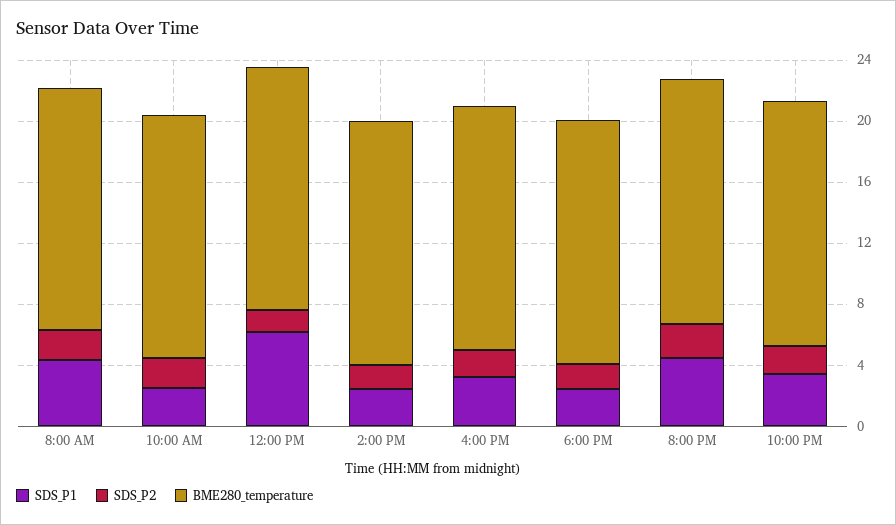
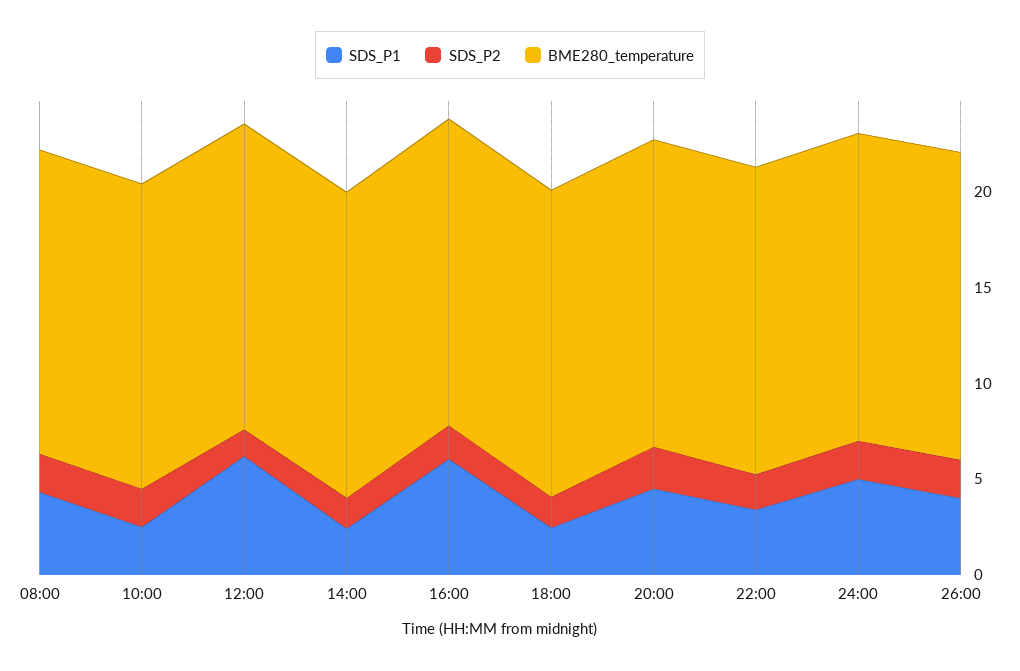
SDS_P1, 4:00 PM: 3 -> 6
SDS_P1, 24:00: none -> 5
SDS_P2, 24:00: none -> 2
BME280_temperature, 24:00: none -> 16
SDS_P1, 26:00: none -> 4
SDS_P2, 26:00: none -> 2
BME280_temperature, 26:00: none -> 16

